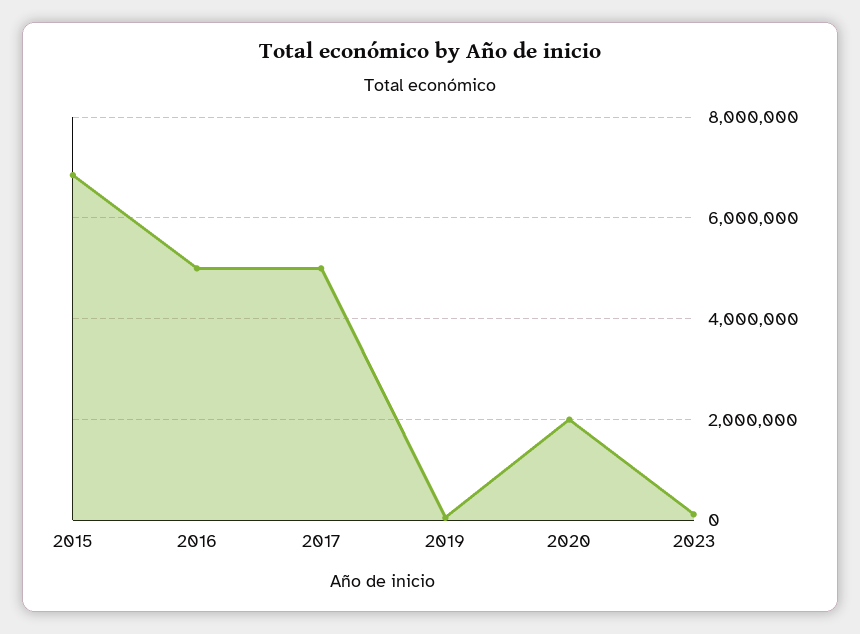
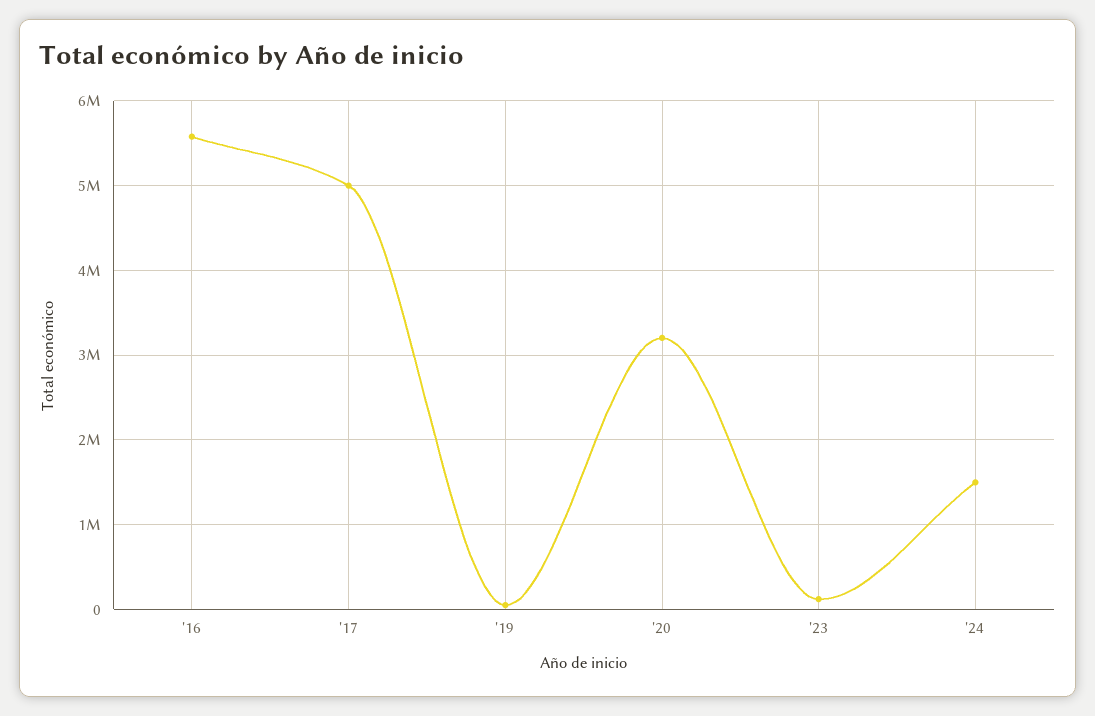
2015: 6800000 -> none
2016: 5000000 -> 5600000
2020: 2000000 -> 3200000
'24: none -> 1500000

